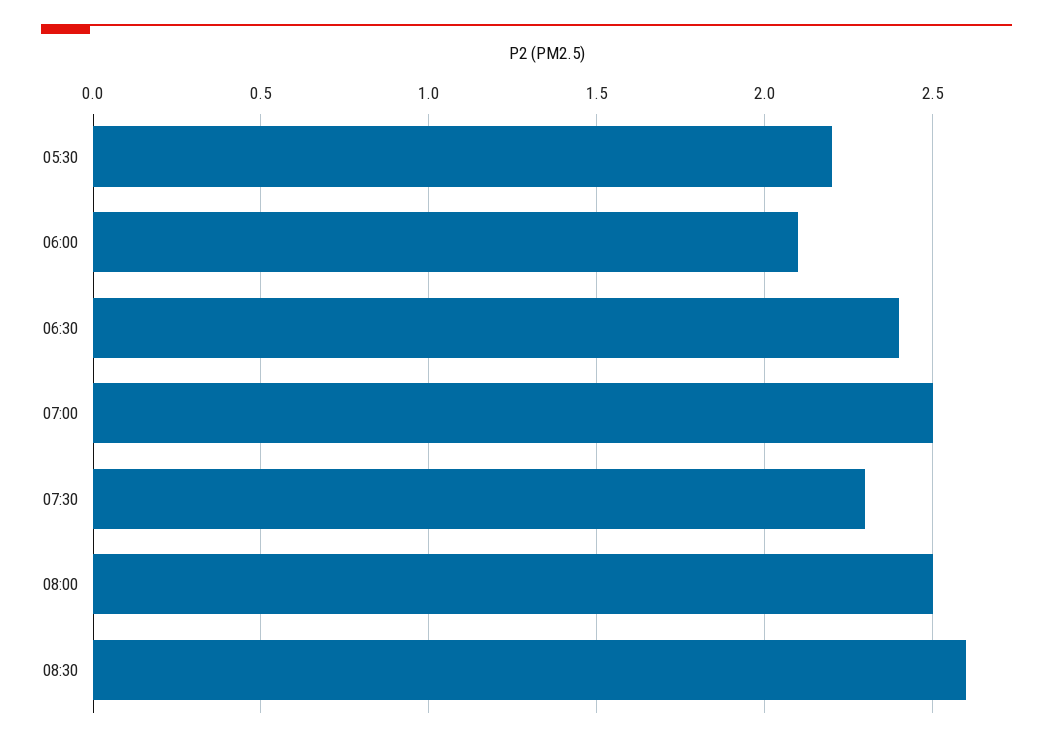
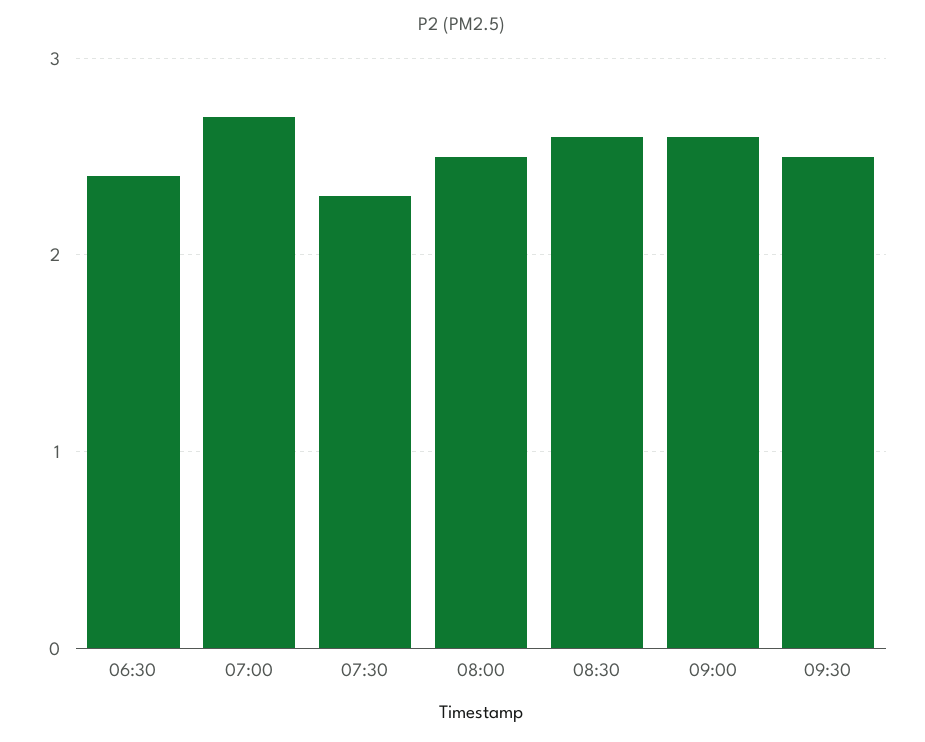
05:30: 2.2 -> none
06:00: 2.1 -> none
07:00: 2.5 -> 2.7
09:00: none -> 2.6
09:30: none -> 2.5

